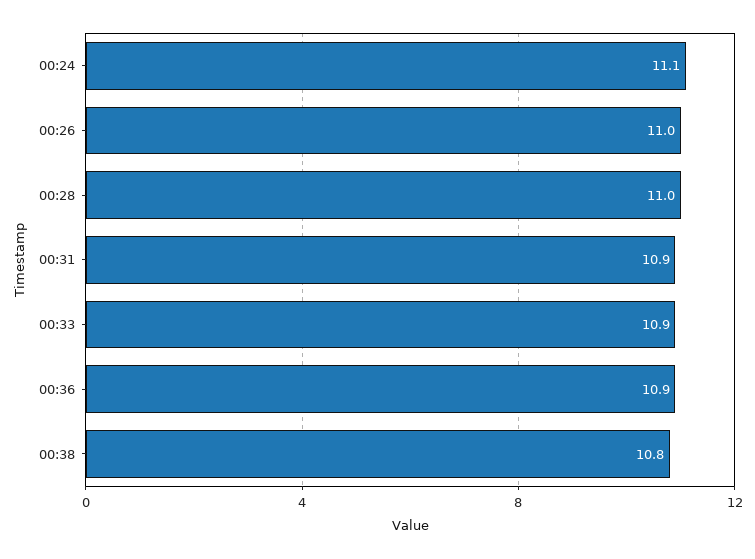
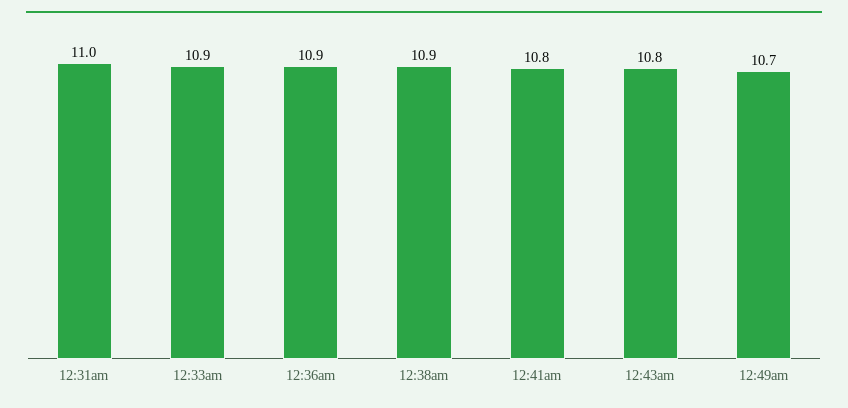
00:24: 11.1 -> none
00:26: 11 -> none
00:28: 11 -> none
00:31: 10.9 -> 11
00:38: 10.8 -> 10.9
12:41am: none -> 10.8
12:43am: none -> 10.8
12:49am: none -> 10.7

